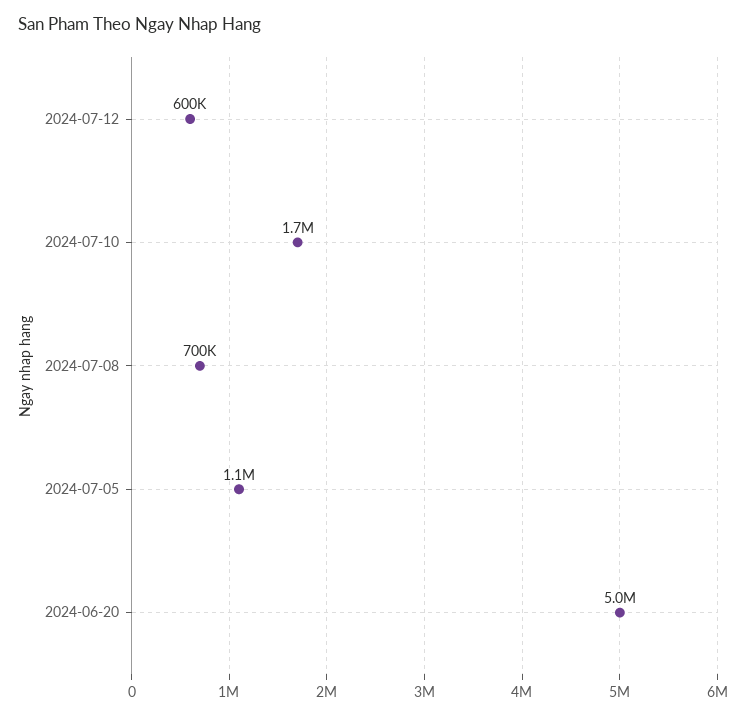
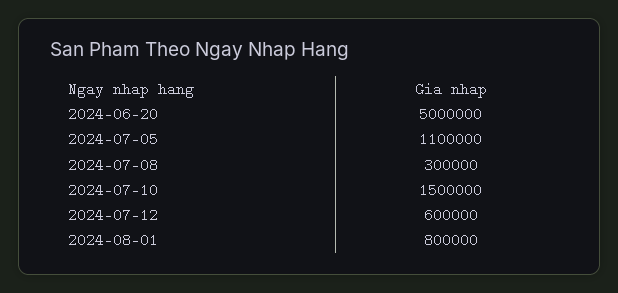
2024-07-10: 1700000 -> 1500000
2024-07-08: 700000 -> 300000
2024-08-01: none -> 800000

